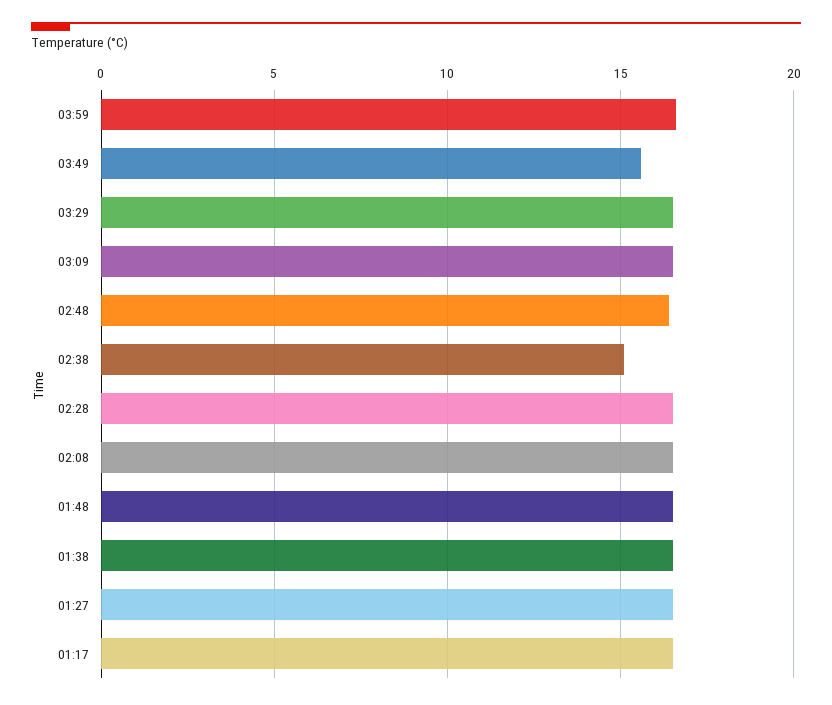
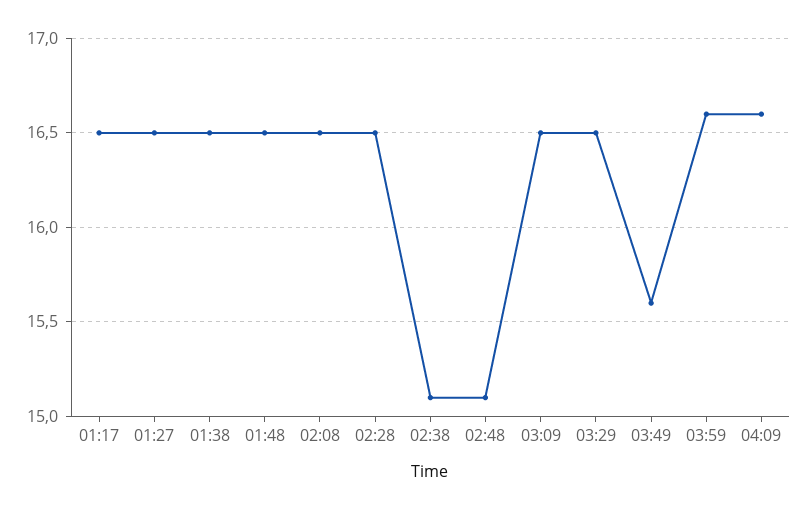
02:48: 16.5 -> 15.1
04:09: none -> 16.6

